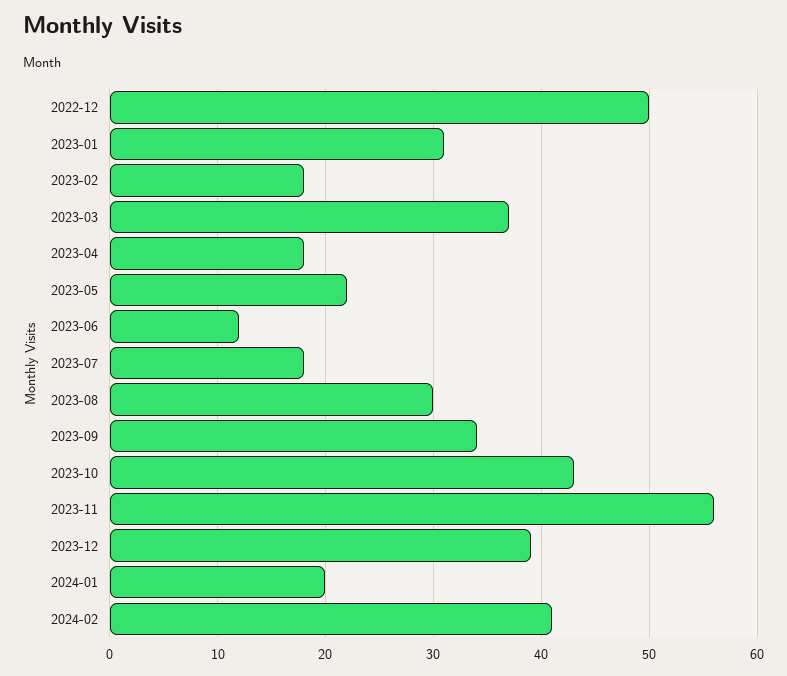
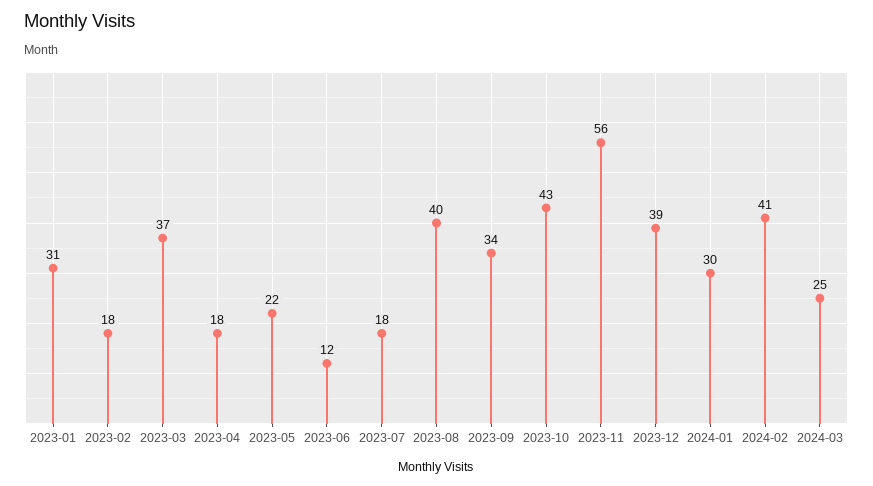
2022-12: 50 -> none
2023-08: 30 -> 40
2024-01: 20 -> 30
2024-03: none -> 25

